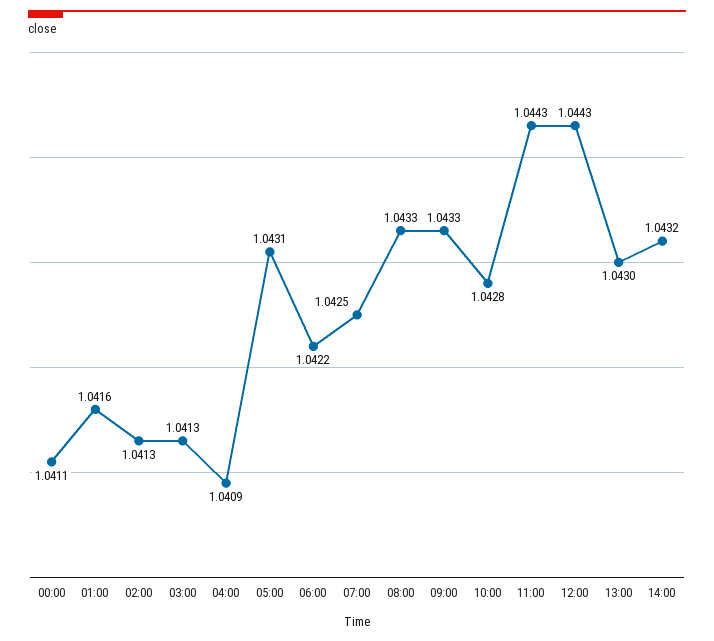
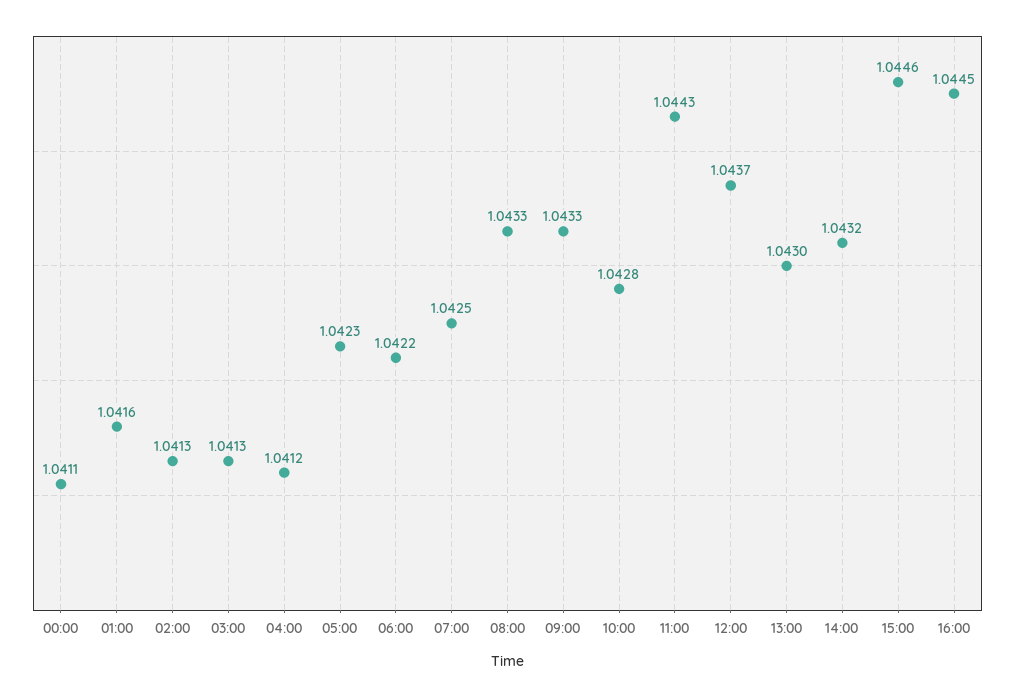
04:00: 1.0409 -> 1.0412
05:00: 1.0431 -> 1.0423
12:00: 1.0443 -> 1.0437
15:00: none -> 1.0446
16:00: none -> 1.0445

